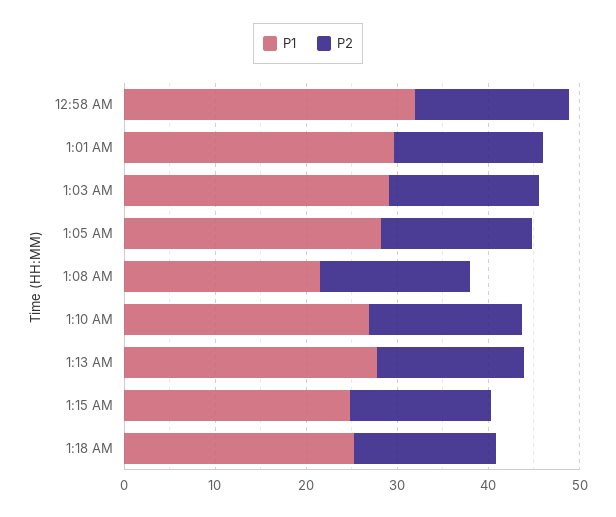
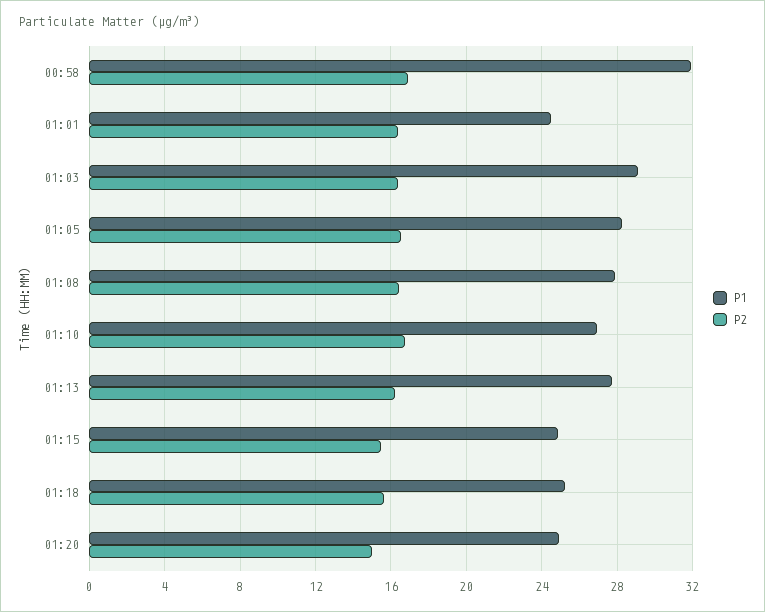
P1, 1:01 AM: 30 -> 24.5
P1, 1:08 AM: 22 -> 28
P1, 01:20: none -> 25
P2, 01:20: none -> 15

